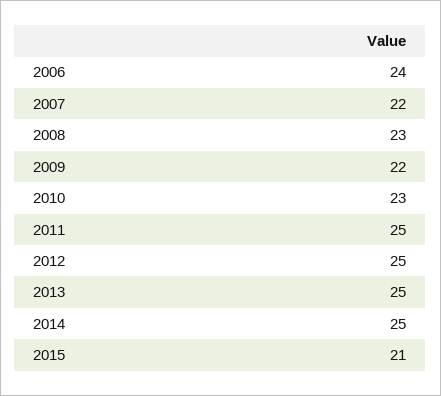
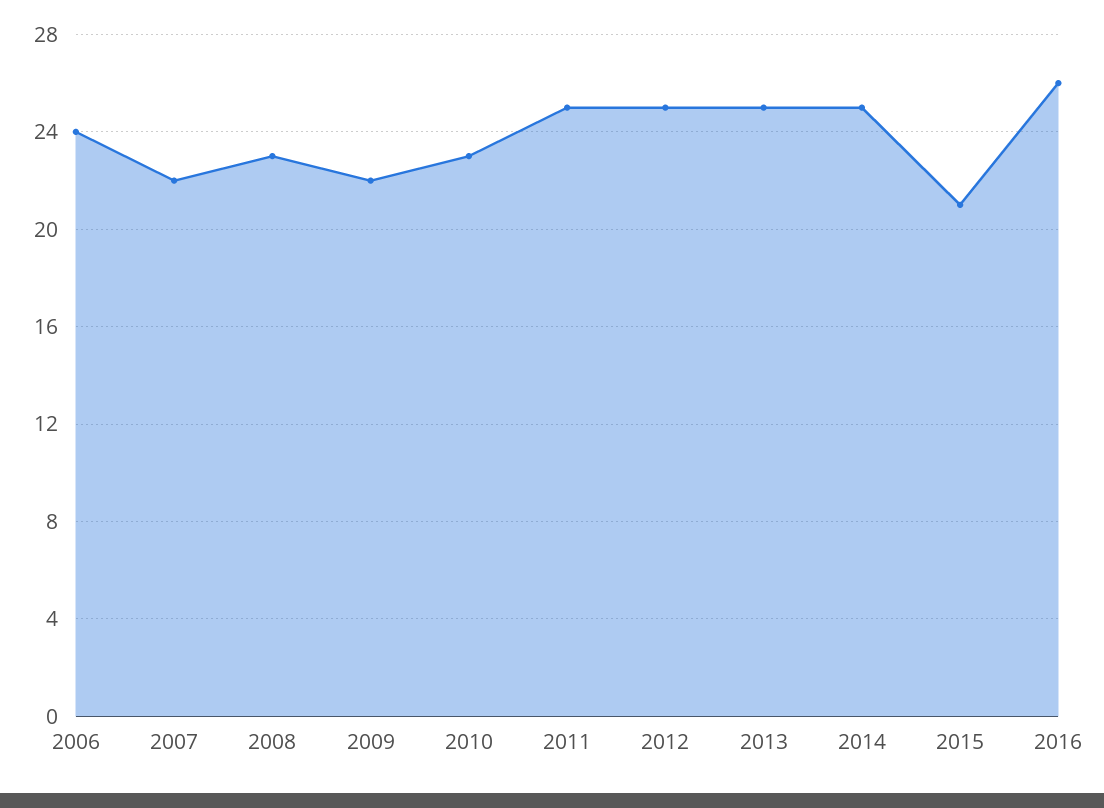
2016: none -> 26

